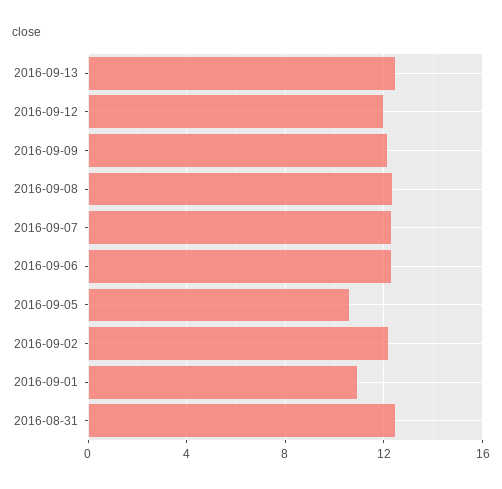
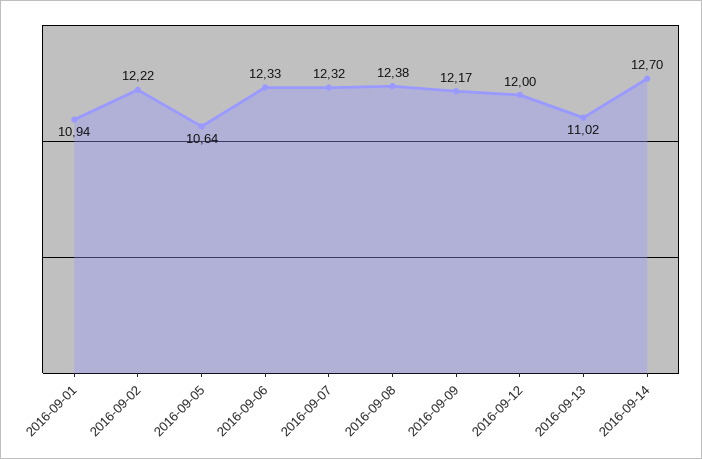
2016-09-13: 12.5 -> 11.02
2016-08-31: 12.5 -> none
2016-09-14: none -> 12.7

